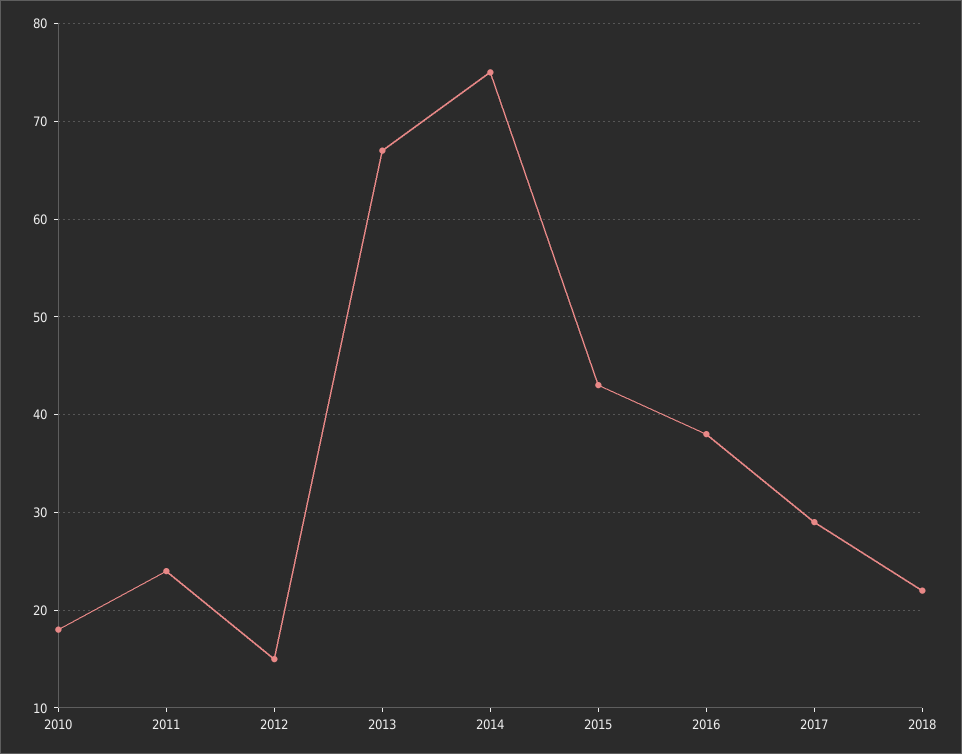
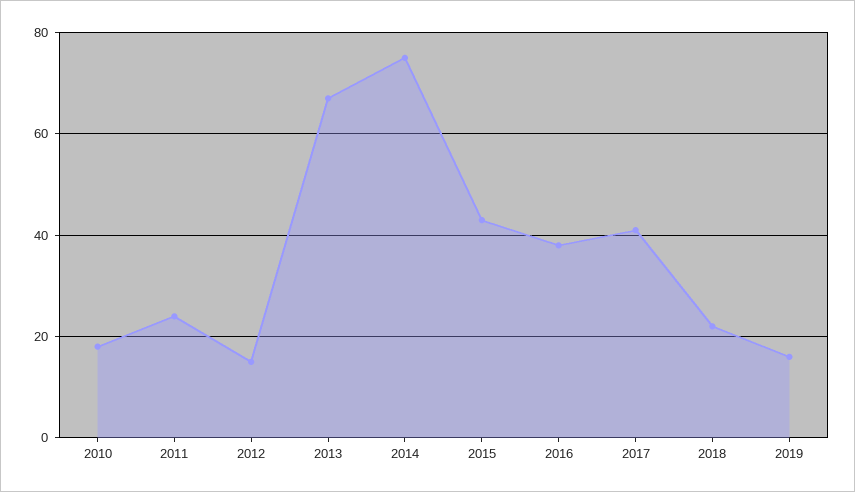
2017: 29 -> 40
2019: none -> 15

